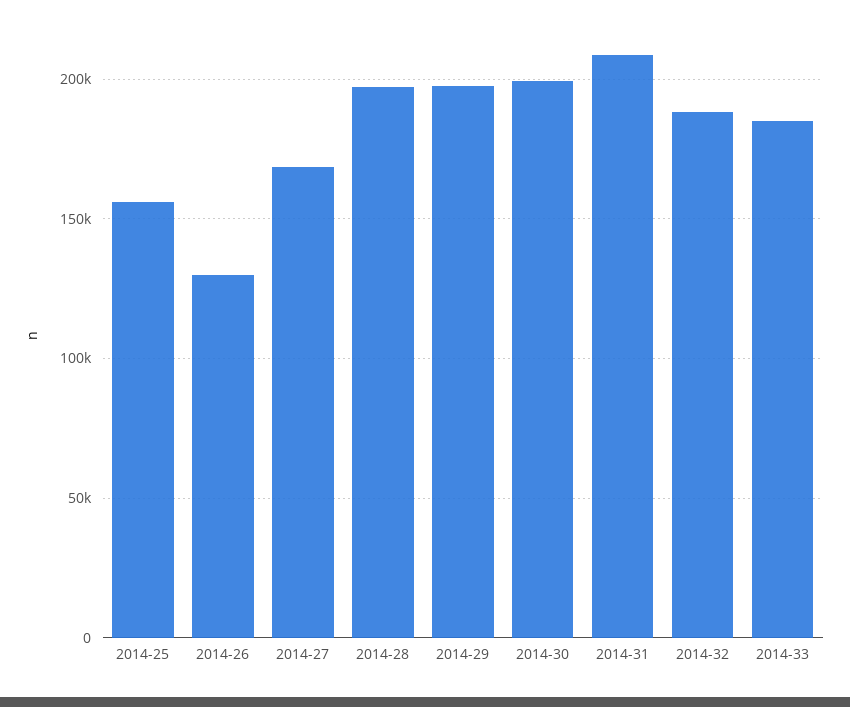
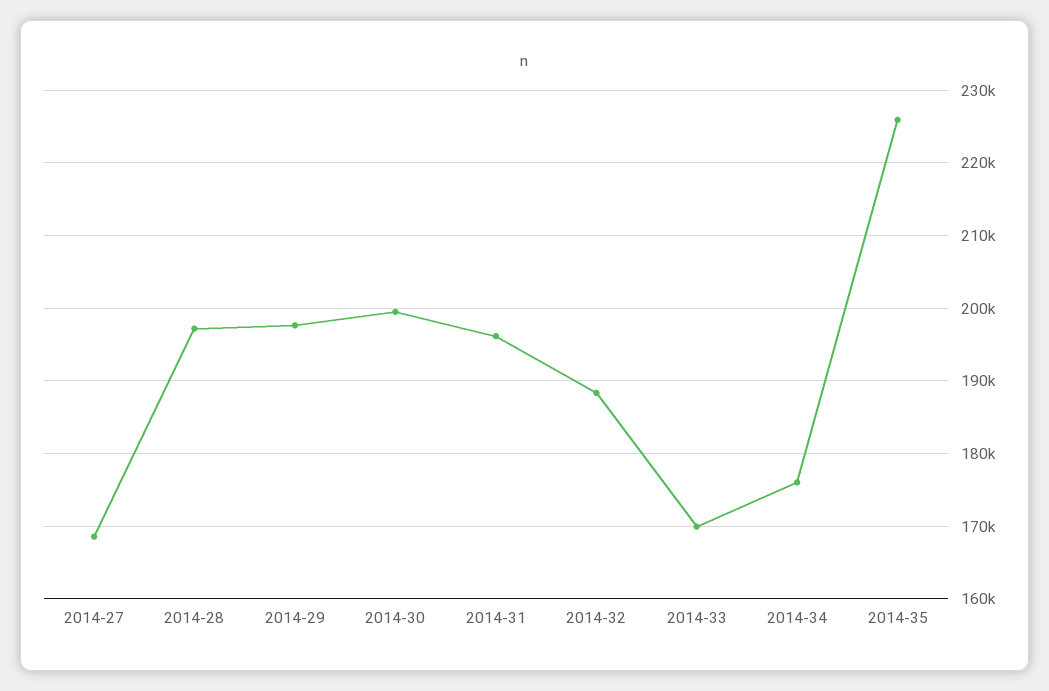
2014-25: 155000 -> none
2014-26: 130000 -> none
2014-31: 210000 -> 196000
2014-33: 185000 -> 170000
2014-34: none -> 176000
2014-35: none -> 226000

